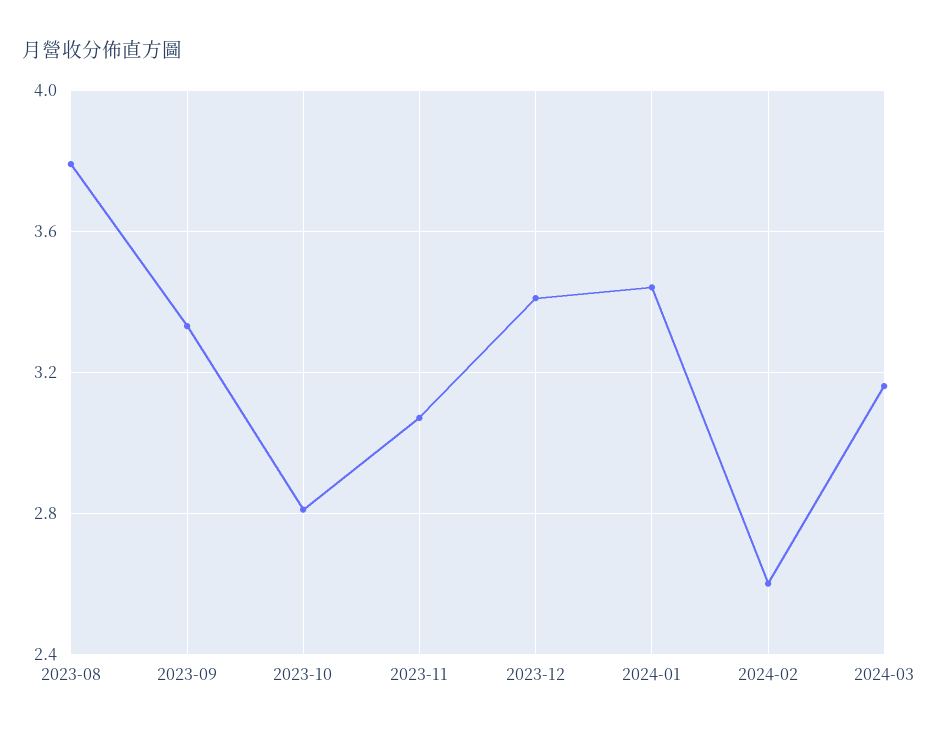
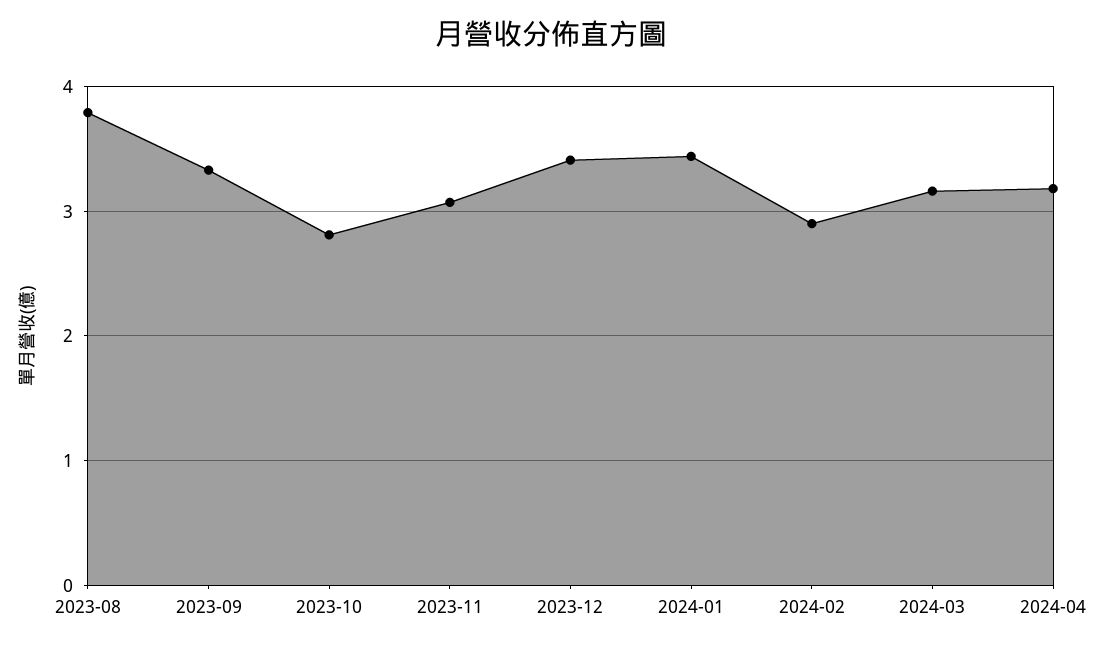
2024-02: 2.6 -> 2.9
2024-04: none -> 3.2

